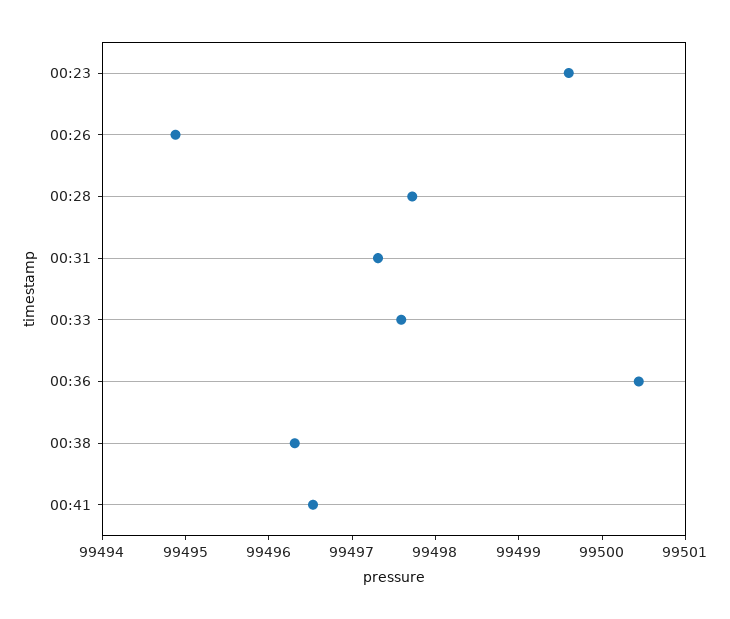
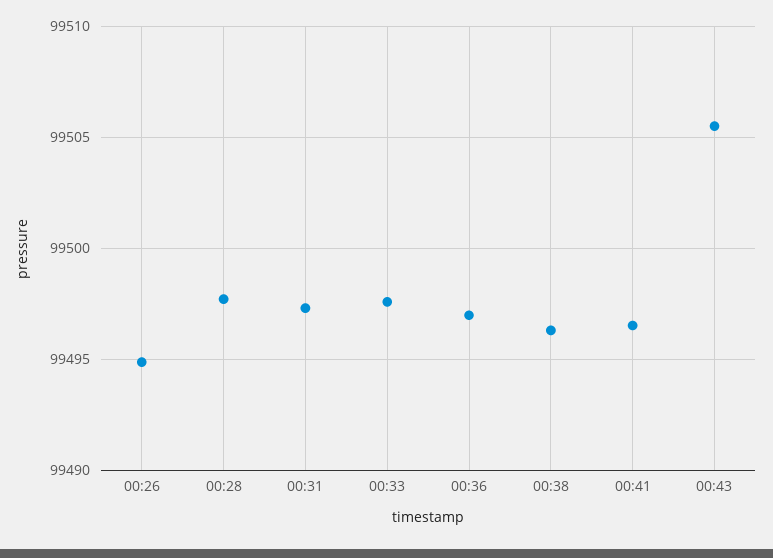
00:23: 99499.6 -> none
00:36: 99500.4 -> 99497
00:43: none -> 99505.5

